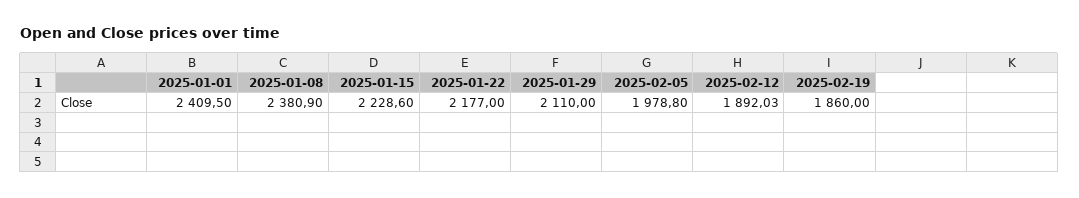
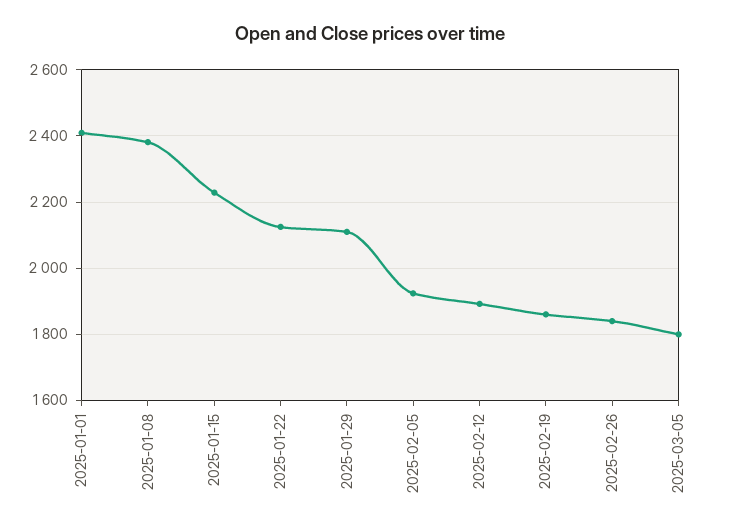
2025-01-22: 2177 -> 2120
2025-02-05: 1978.8 -> 1920
2025-02-26: none -> 1840
2025-03-05: none -> 1800

